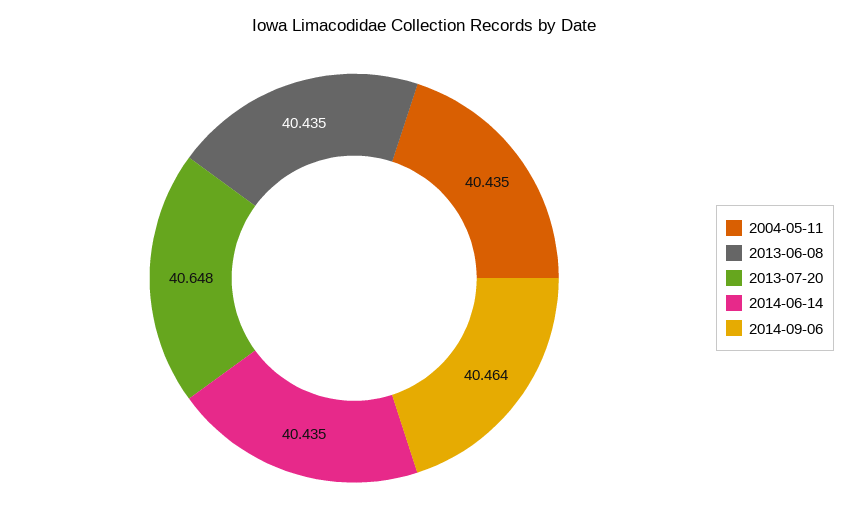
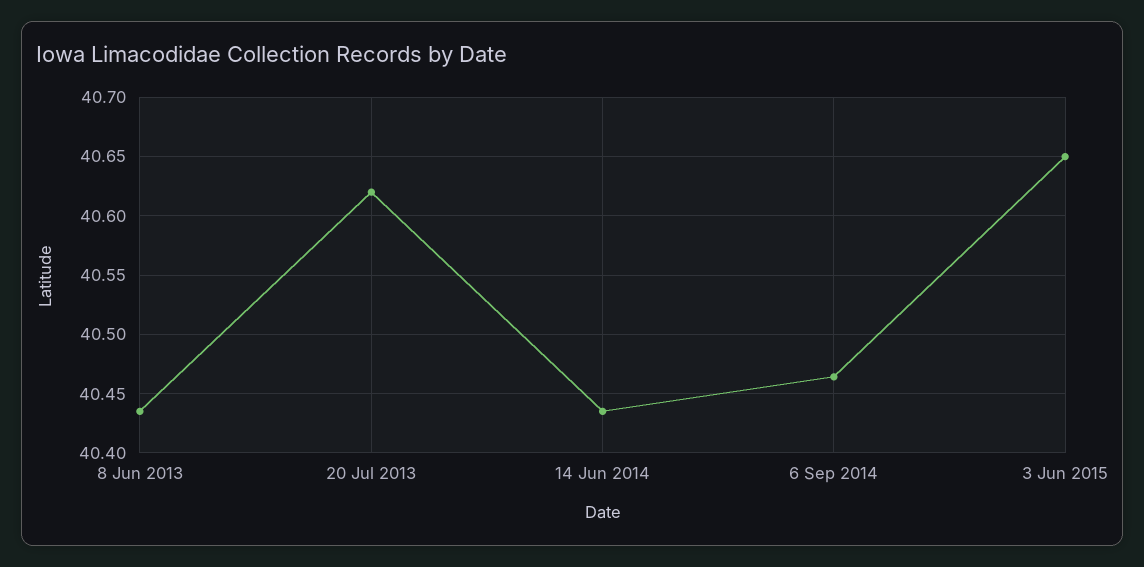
2004-05-11: 40.435 -> none
2013-07-20: 40.648 -> 40.62
3 Jun 2015: none -> 40.65

